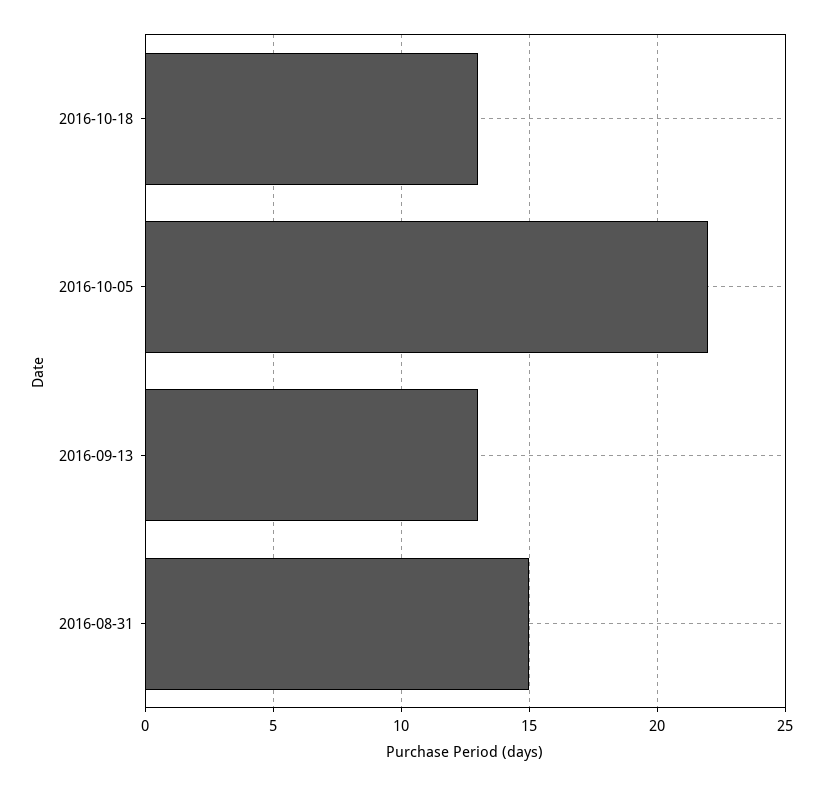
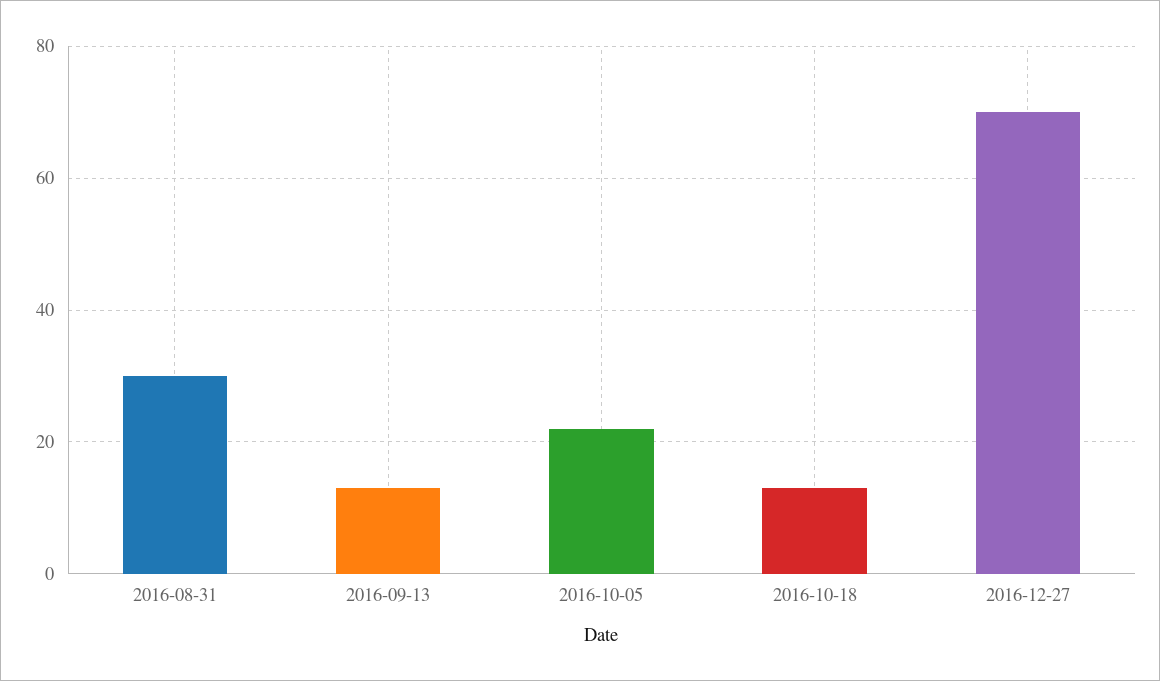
2016-08-31: 15 -> 30
2016-12-27: none -> 70

